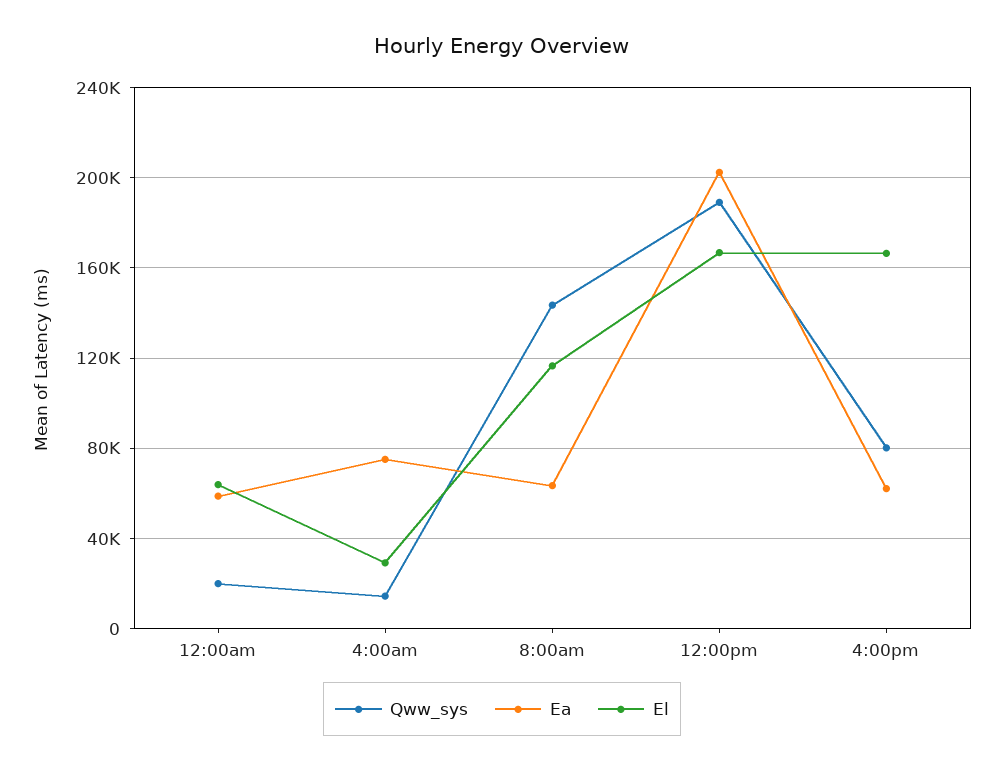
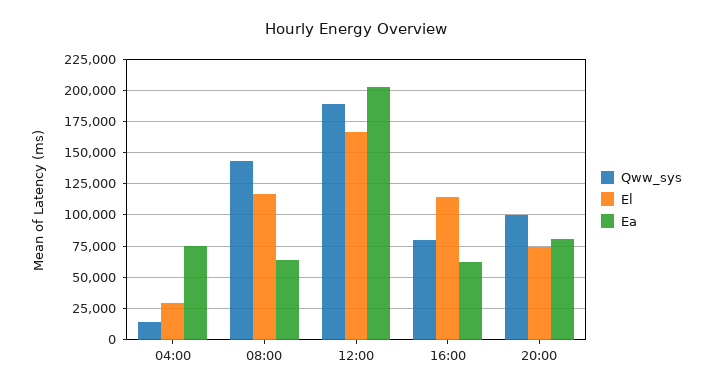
Qww_sys, 12:00am: 20000 -> none
Ea, 12:00am: 60000 -> none
El, 12:00am: 65000 -> none
El, 4:00pm: 165000 -> 115000
Qww_sys, 20:00: none -> 100000
El, 20:00: none -> 75000
Ea, 20:00: none -> 80000

